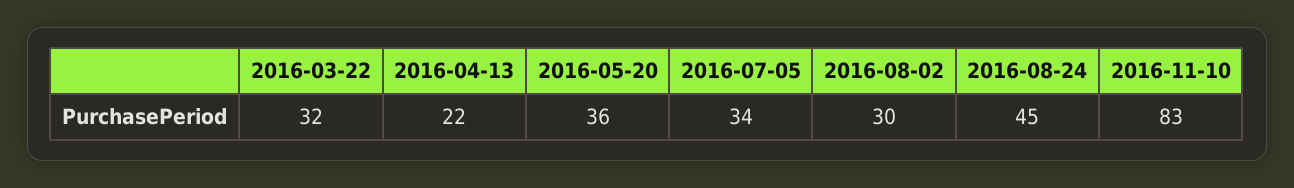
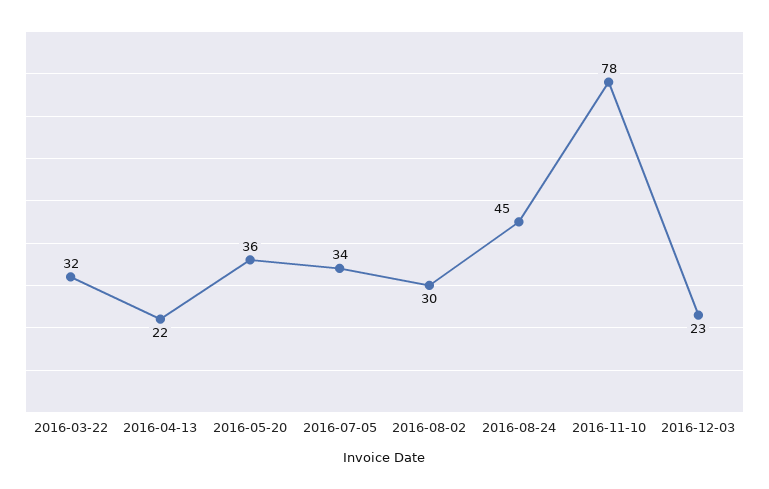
2016-11-10: 83 -> 78
2016-12-03: none -> 23

